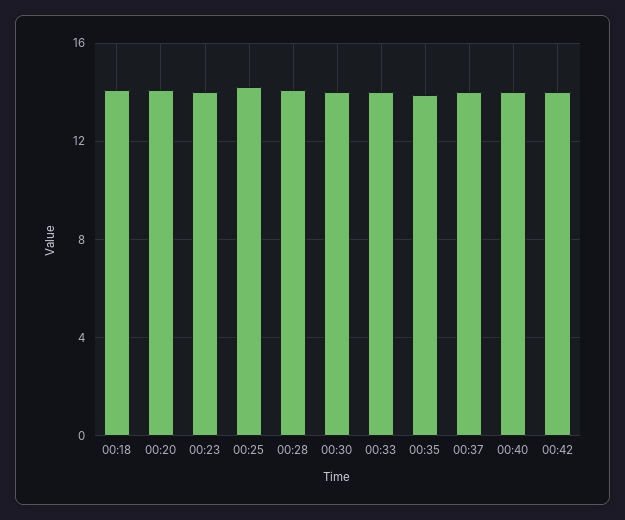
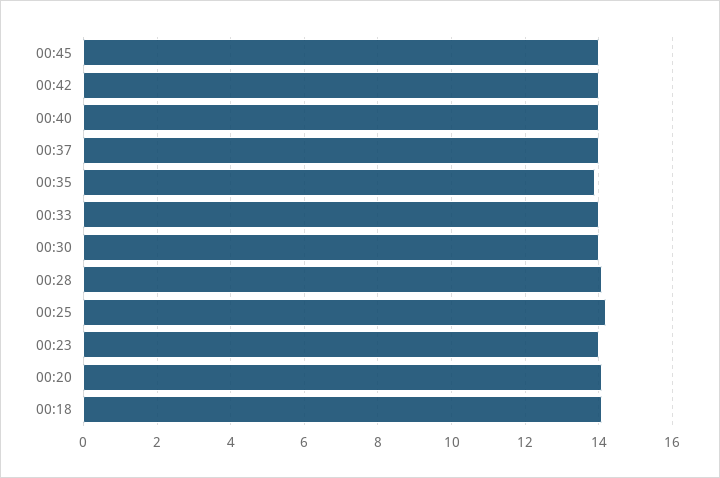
00:45: none -> 14

